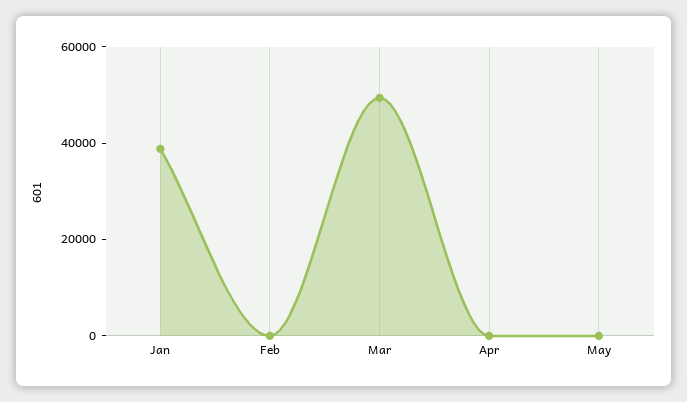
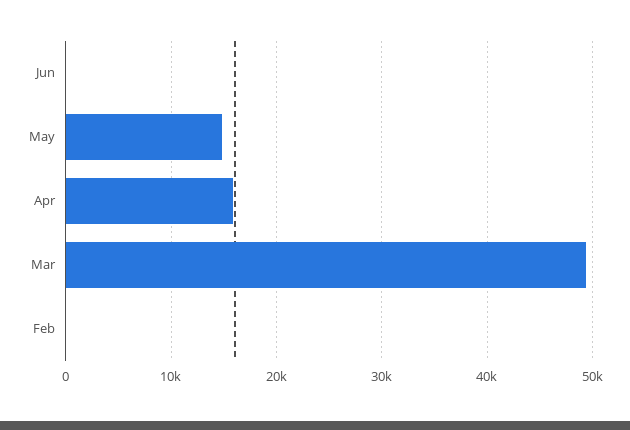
Jan: 40000 -> none
Apr: 0 -> 16000
May: 0 -> 15000
Jun: none -> 0

